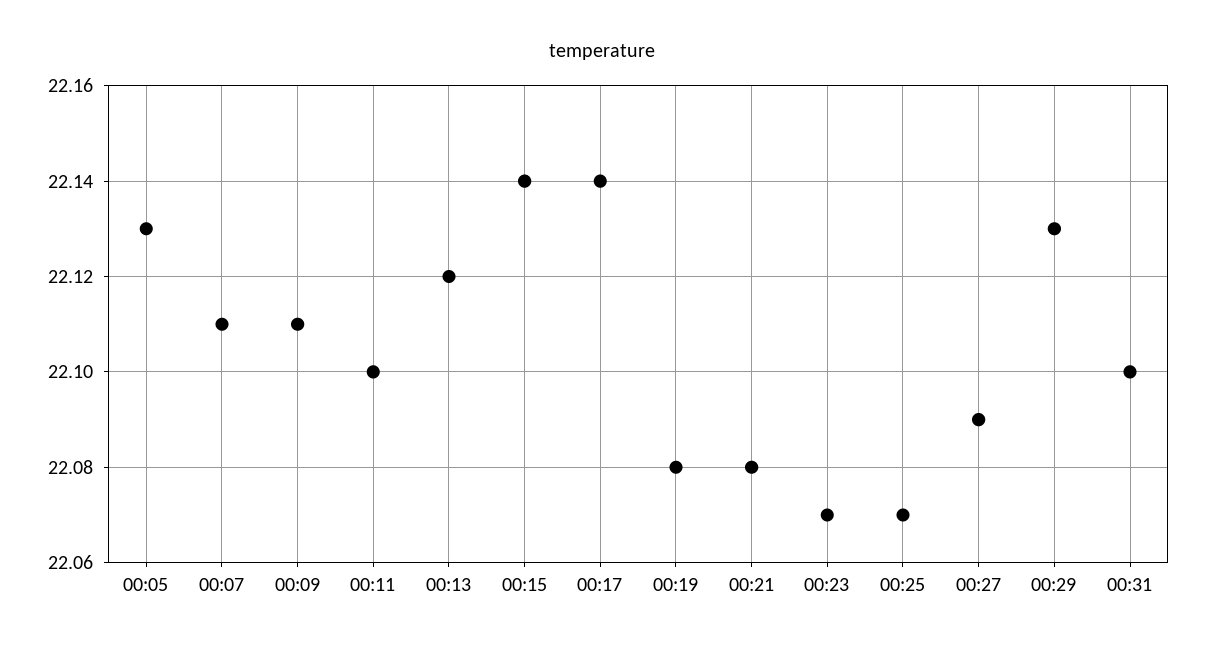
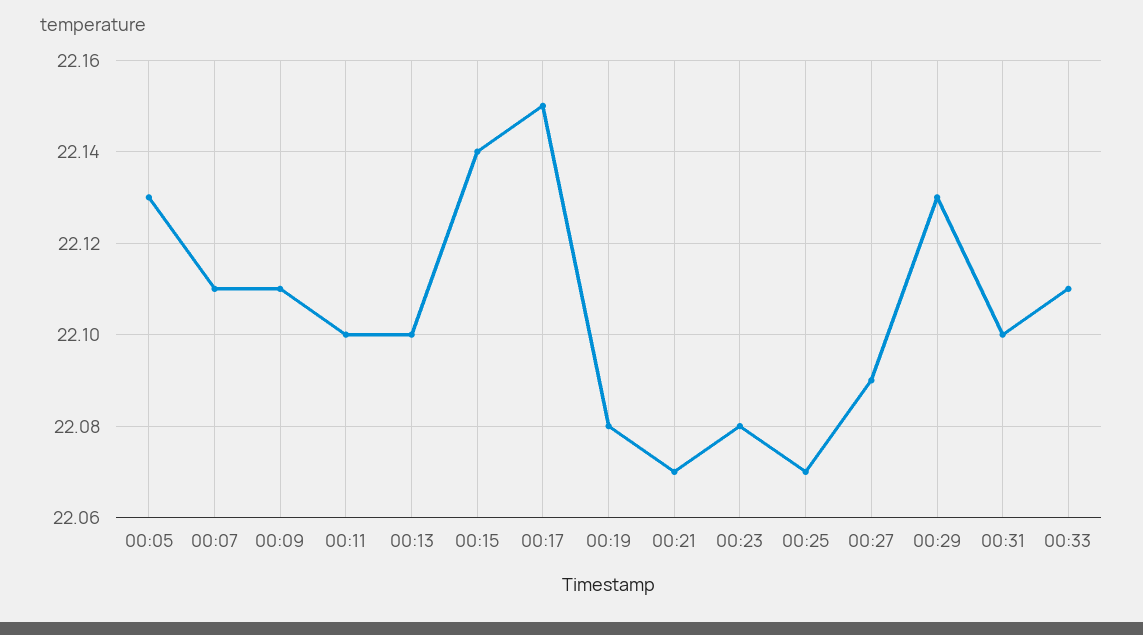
00:13: 22.12 -> 22.1
00:17: 22.14 -> 22.15
00:21: 22.08 -> 22.07
00:23: 22.07 -> 22.08
00:33: none -> 22.11

